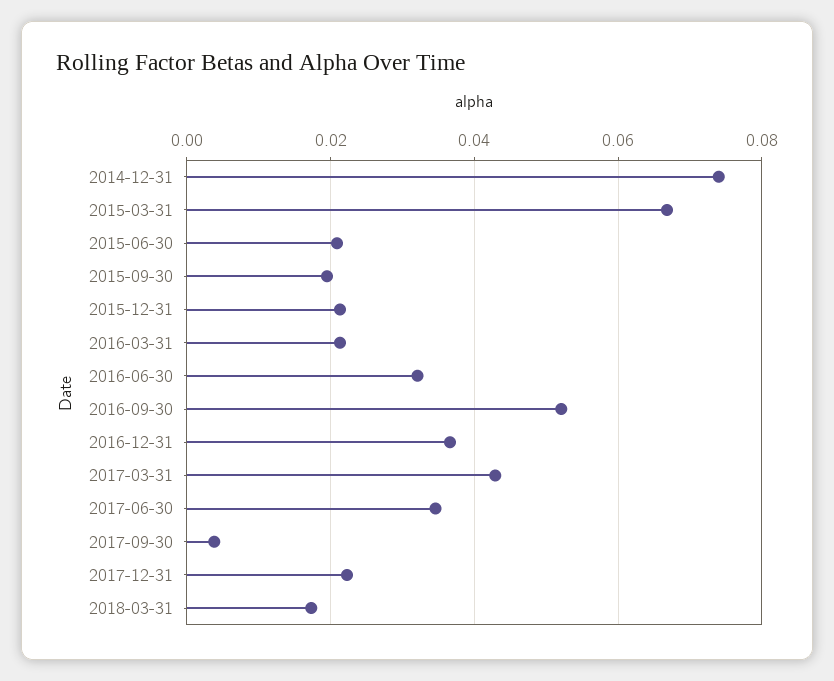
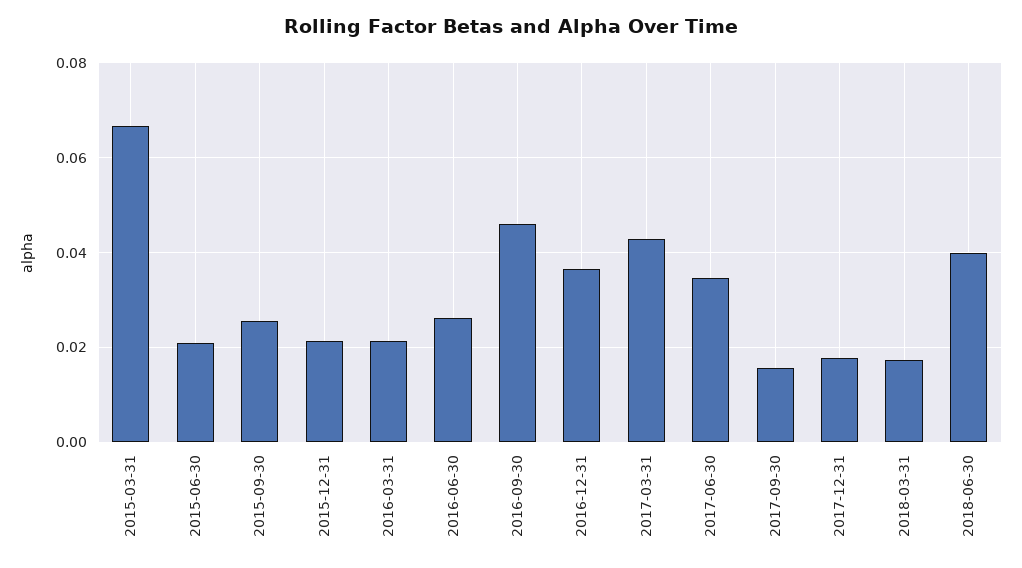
2014-12-31: 0.074 -> none
2015-09-30: 0.02 -> 0.026
2016-06-30: 0.032 -> 0.026
2016-09-30: 0.052 -> 0.046
2017-09-30: 0.004 -> 0.016
2017-12-31: 0.022 -> 0.018
2018-06-30: none -> 0.04

